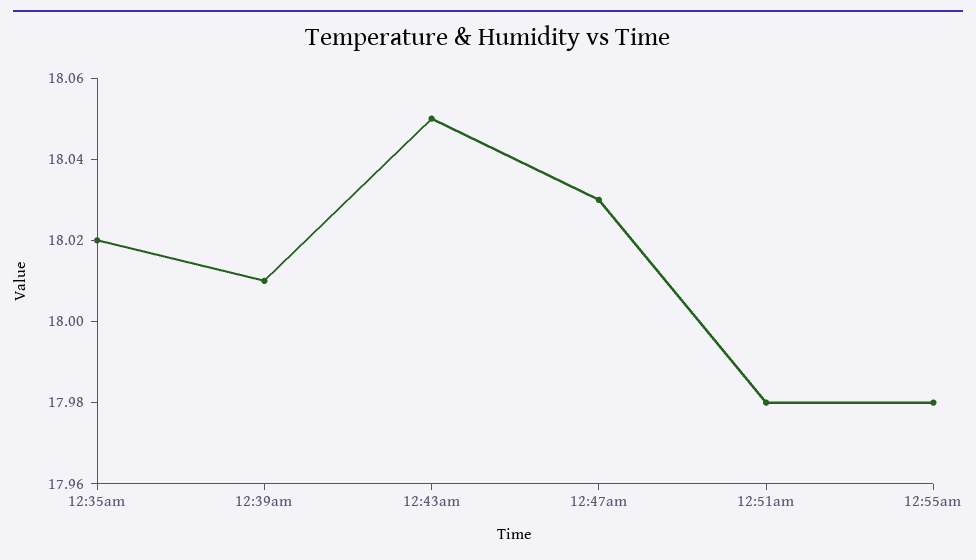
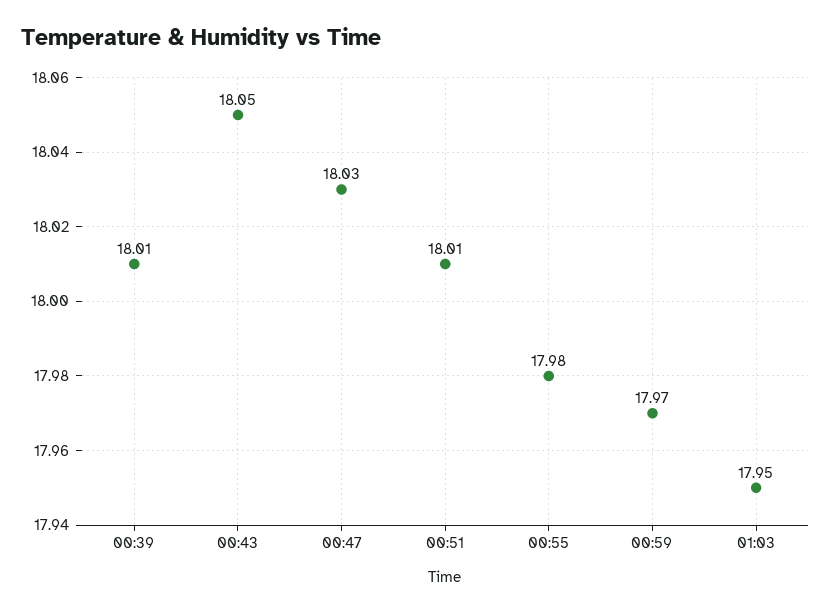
12:35am: 18.02 -> none
12:51am: 17.98 -> 18.01
00:59: none -> 17.97
01:03: none -> 17.95

